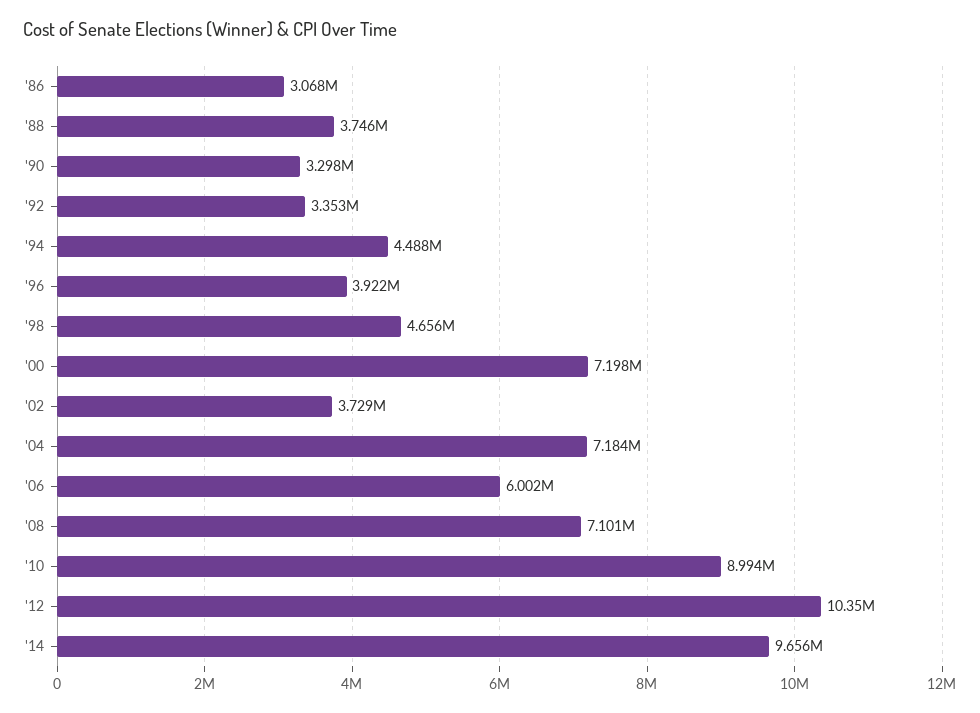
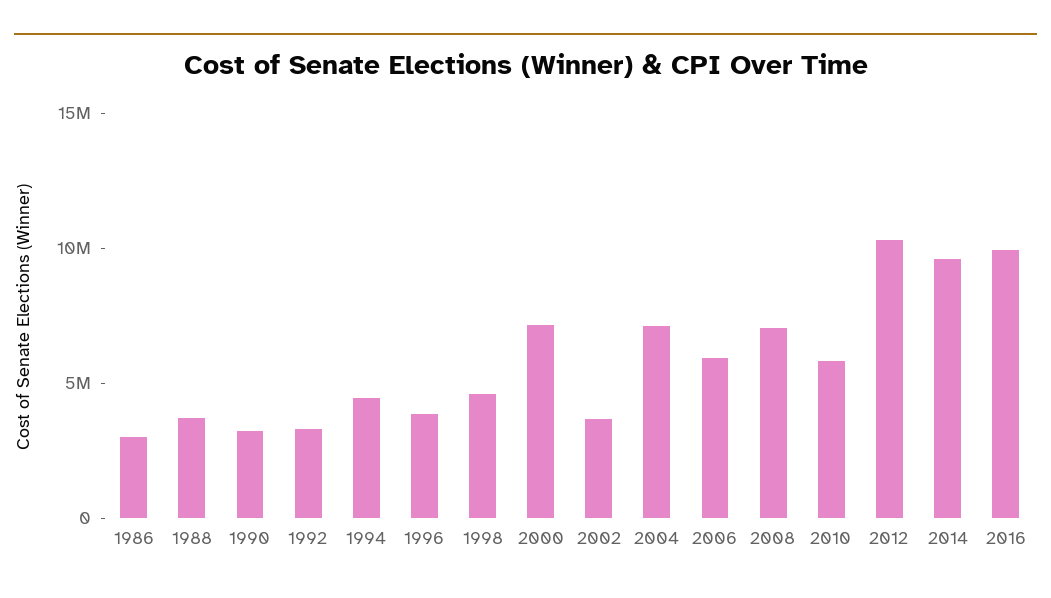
'10: 8994000 -> 6000000
2016: none -> 10000000

